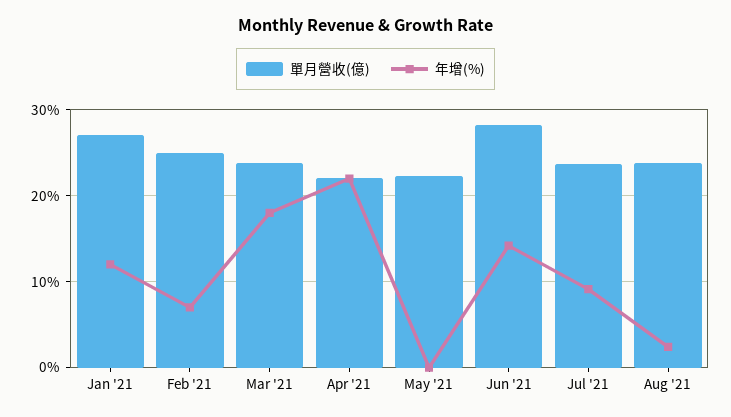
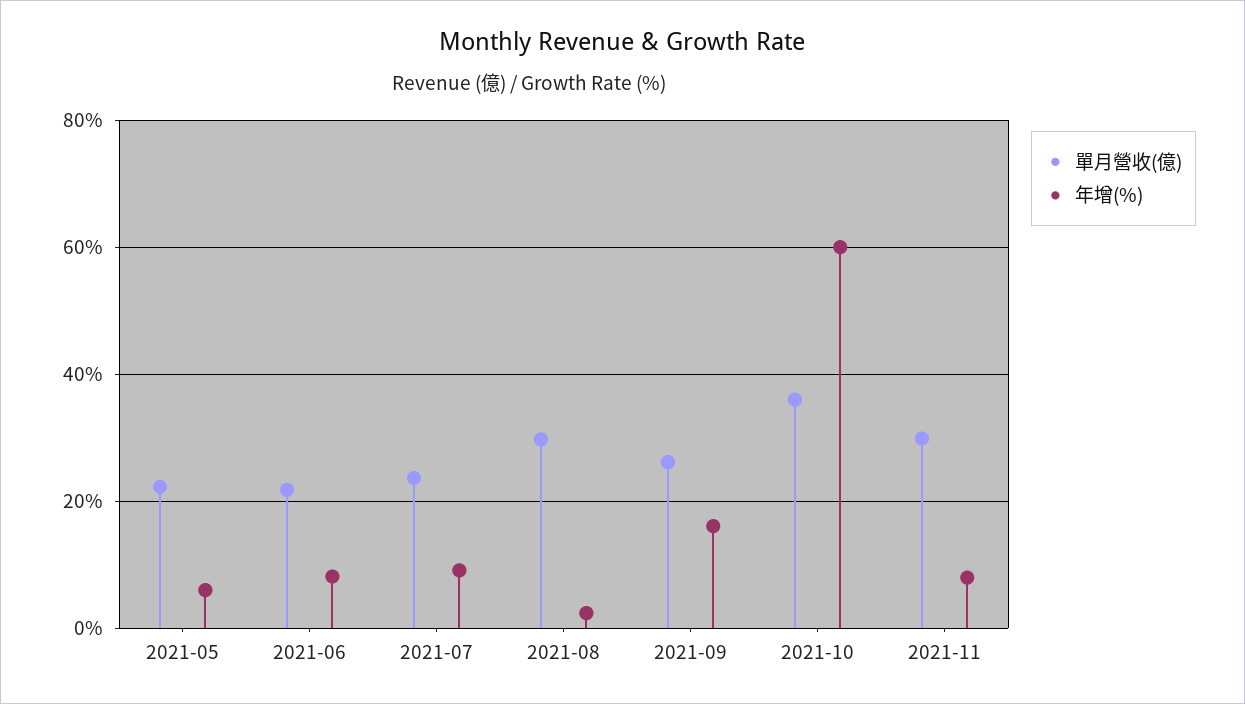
單月營收(億), Jan '21: 27 -> none
年增(%), Jan '21: 12 -> none
單月營收(億), Feb '21: 25 -> none
年增(%), Feb '21: 7 -> none
單月營收(億), Mar '21: 24 -> none
年增(%), Mar '21: 18 -> none
單月營收(億), Apr '21: 22 -> none
年增(%), Apr '21: 22 -> none
年增(%), May '21: 0 -> 6
單月營收(億), Jun '21: 28 -> 22
年增(%), Jun '21: 14 -> 8
單月營收(億), Aug '21: 24 -> 30
單月營收(億), 2021-09: none -> 26
年增(%), 2021-09: none -> 16
單月營收(億), 2021-10: none -> 36
年增(%), 2021-10: none -> 60
單月營收(億), 2021-11: none -> 30
年增(%), 2021-11: none -> 8

